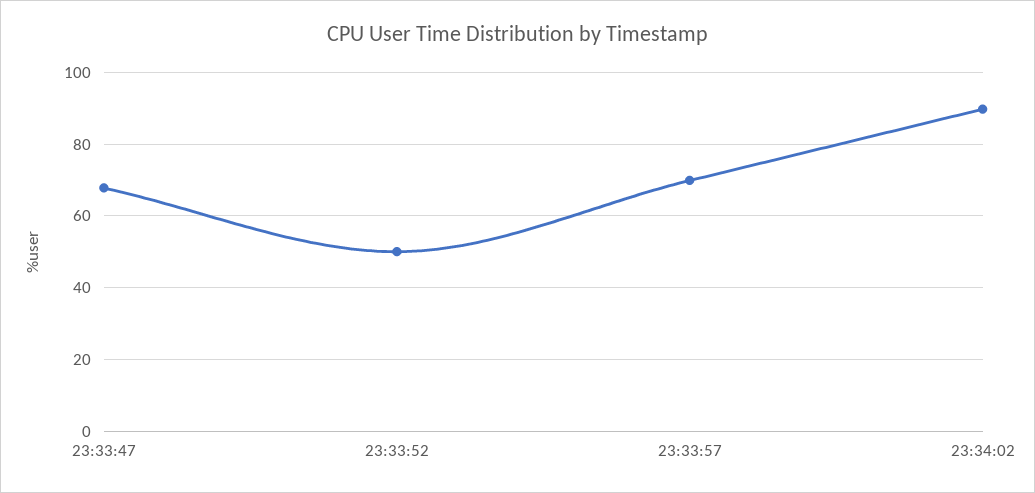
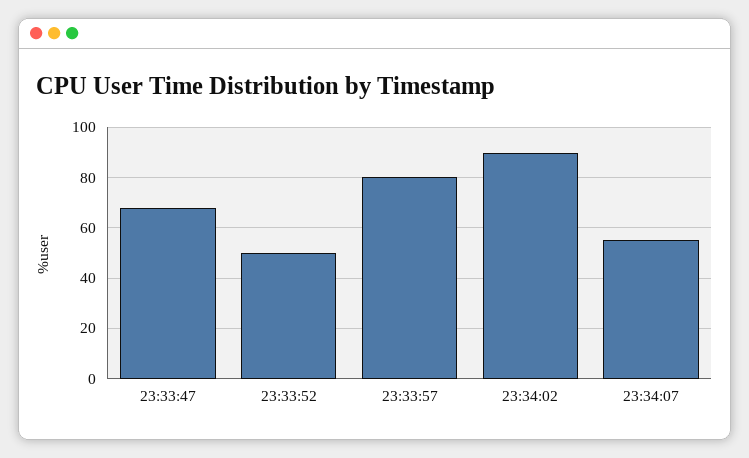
23:33:57: 70 -> 80
23:34:07: none -> 55

